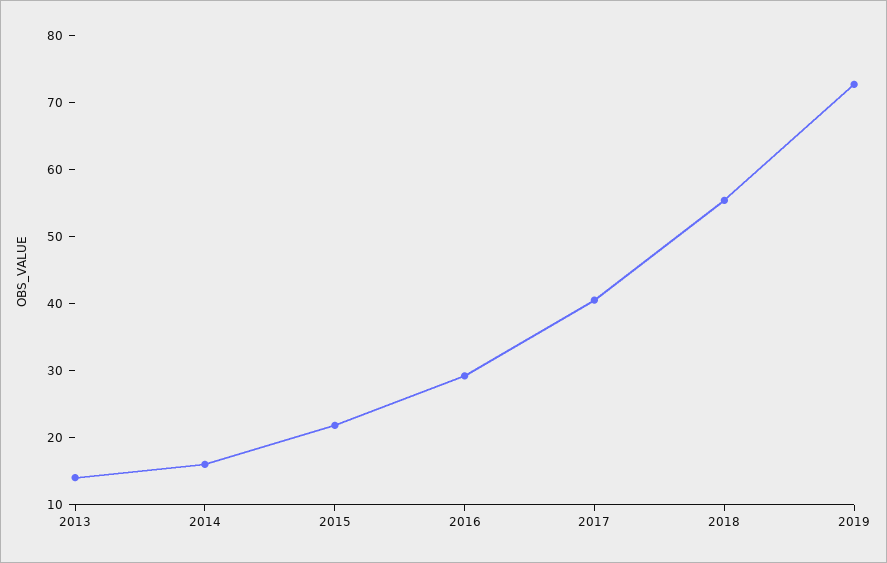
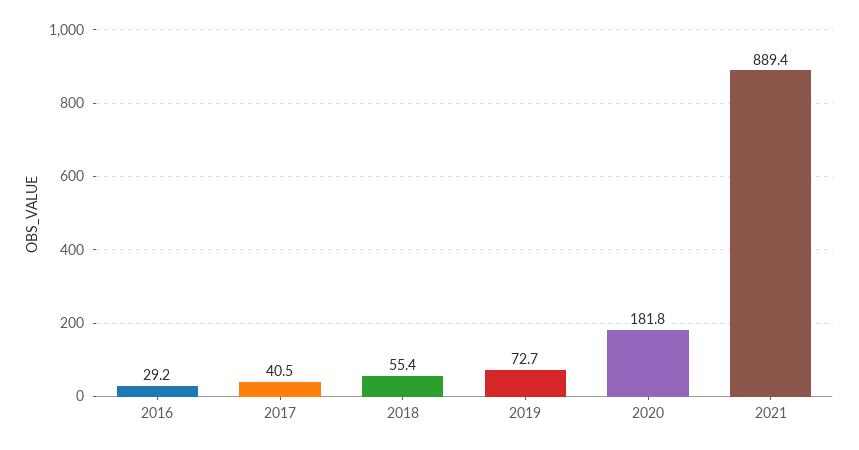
2013: 14 -> none
2014: 16 -> none
2015: 22 -> none
2020: none -> 181.8
2021: none -> 889.4

